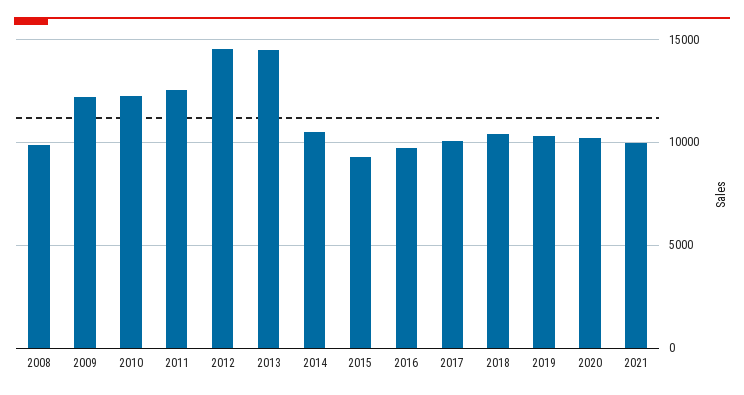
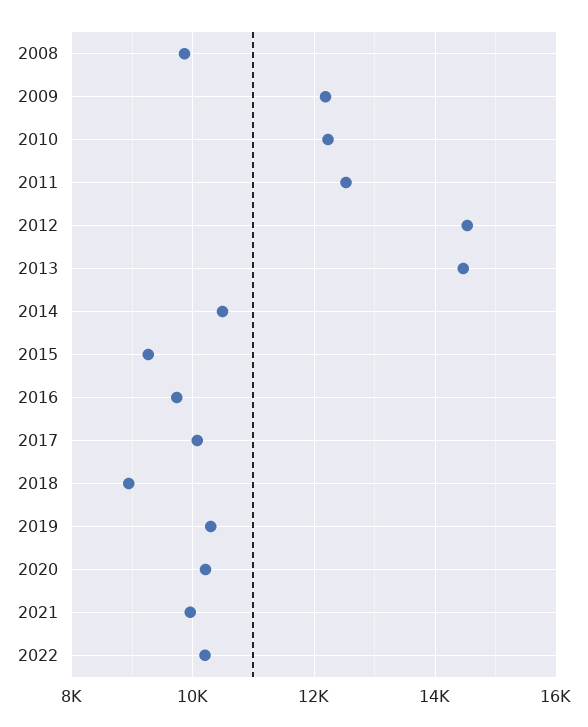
2018: 10500 -> 9000
2022: none -> 10200

